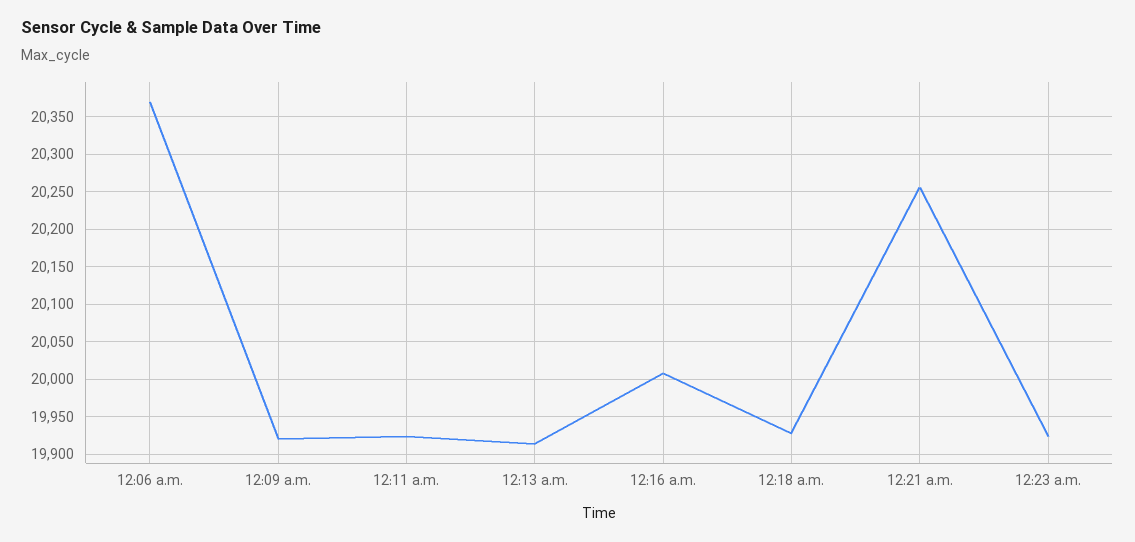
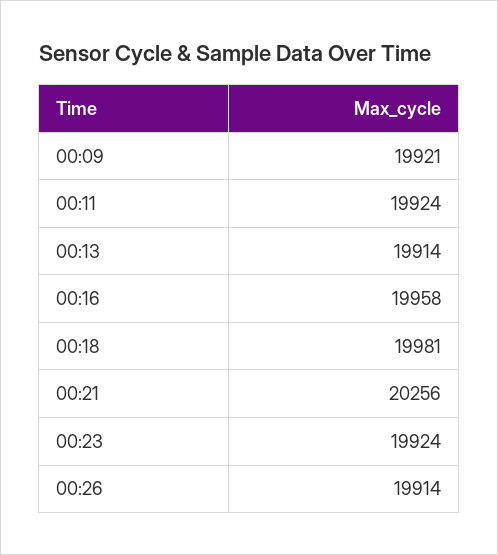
12:06 a.m.: 20370 -> none
12:16 a.m.: 20010 -> 19958
12:18 a.m.: 19930 -> 19981
00:26: none -> 19914

